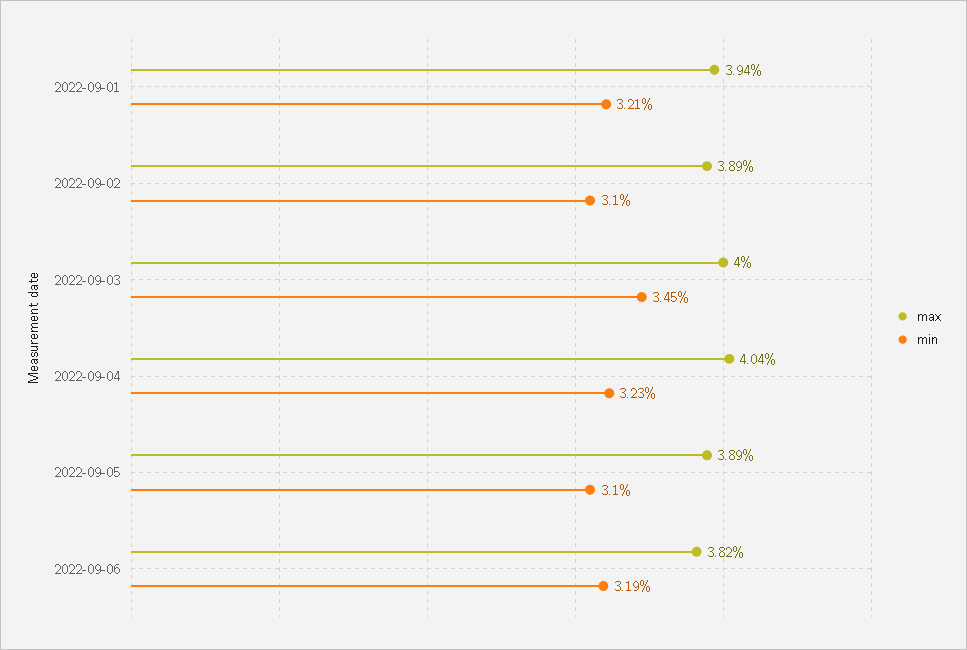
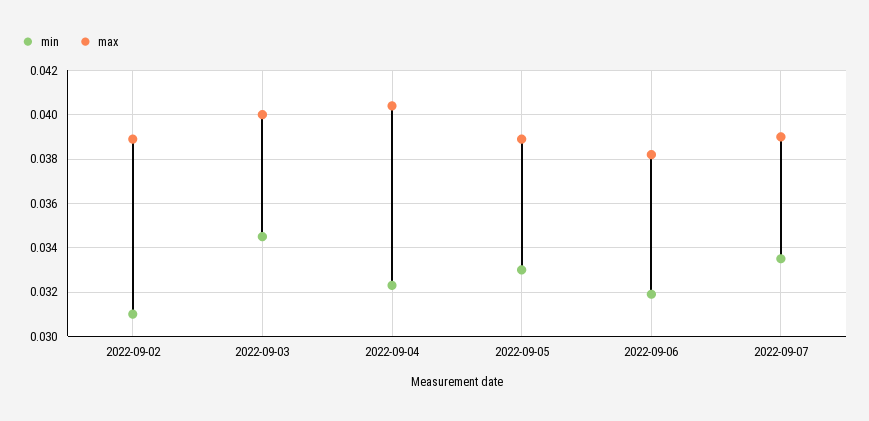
max, 2022-09-01: 0.0394 -> none
min, 2022-09-01: 0.0321 -> none
min, 2022-09-05: 0.031 -> 0.033
min, 2022-09-07: none -> 0.0335
max, 2022-09-07: none -> 0.039

